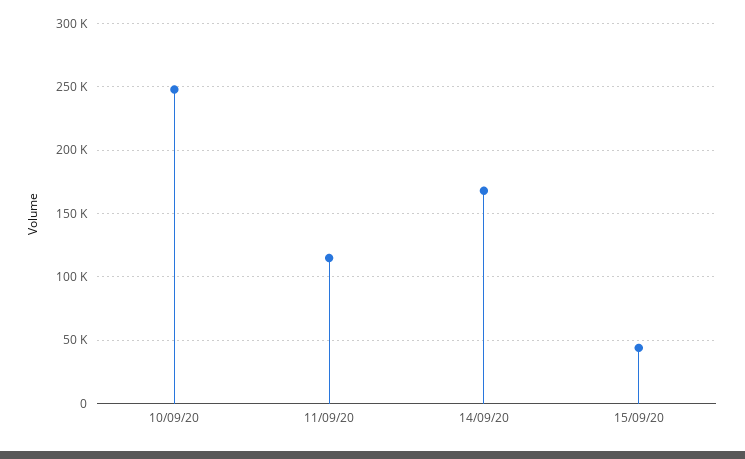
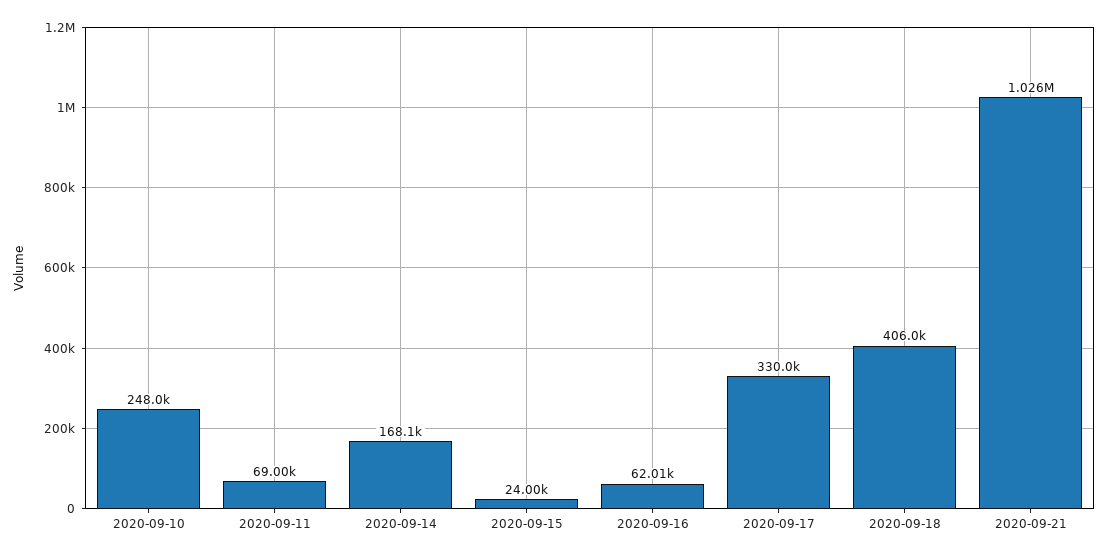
11/09/20: 115000 -> 69000
15/09/20: 45000 -> 24000
2020-09-16: none -> 62010
2020-09-17: none -> 330000
2020-09-18: none -> 406000
2020-09-21: none -> 1026000

